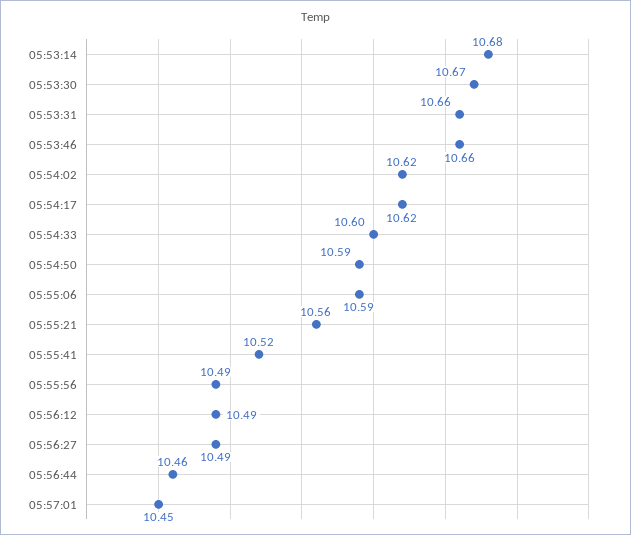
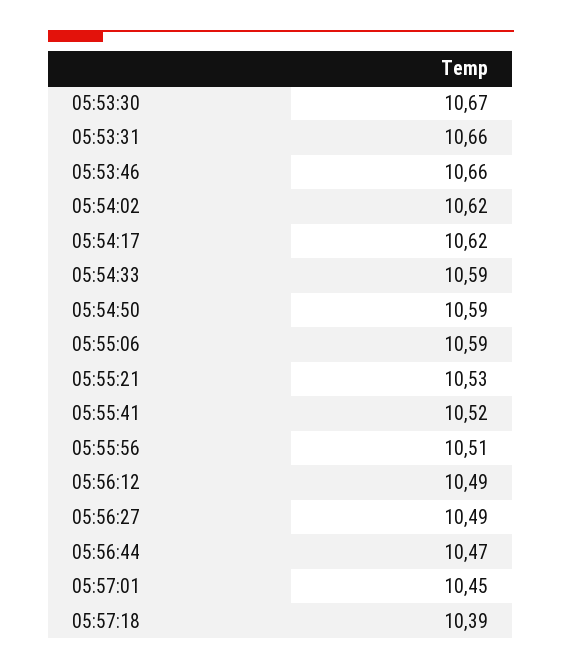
05:53:14: 10.68 -> none
05:54:33: 10.6 -> 10.59
05:55:21: 10.56 -> 10.53
05:55:56: 10.49 -> 10.51
05:56:44: 10.46 -> 10.47
05:57:18: none -> 10.39

